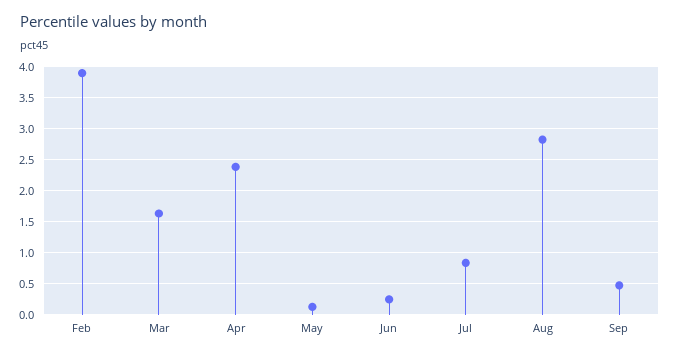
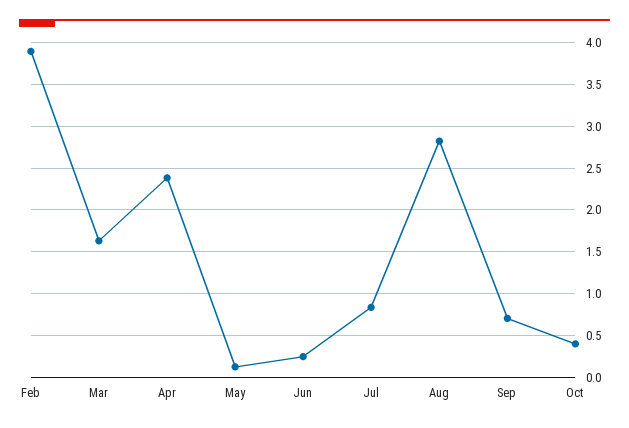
Sep: 0.5 -> 0.7
Oct: none -> 0.4

